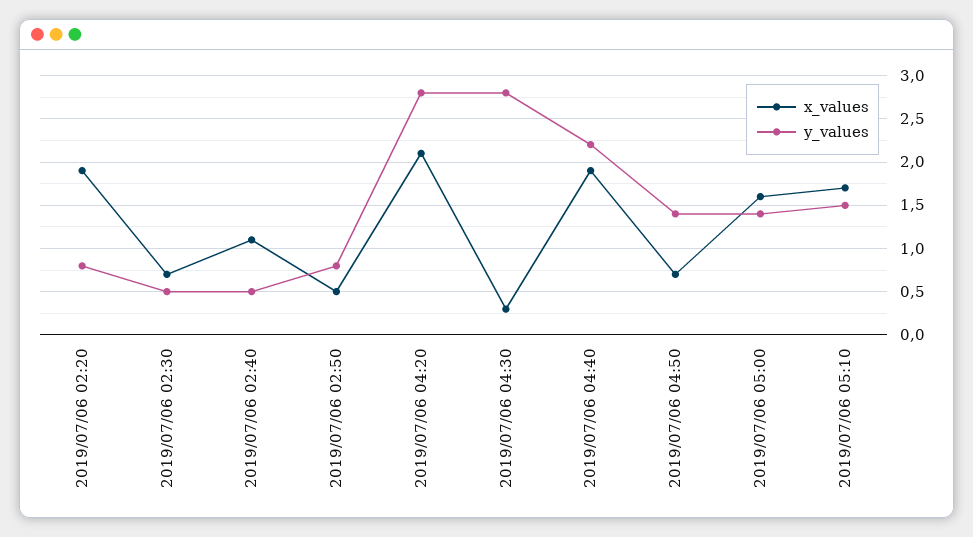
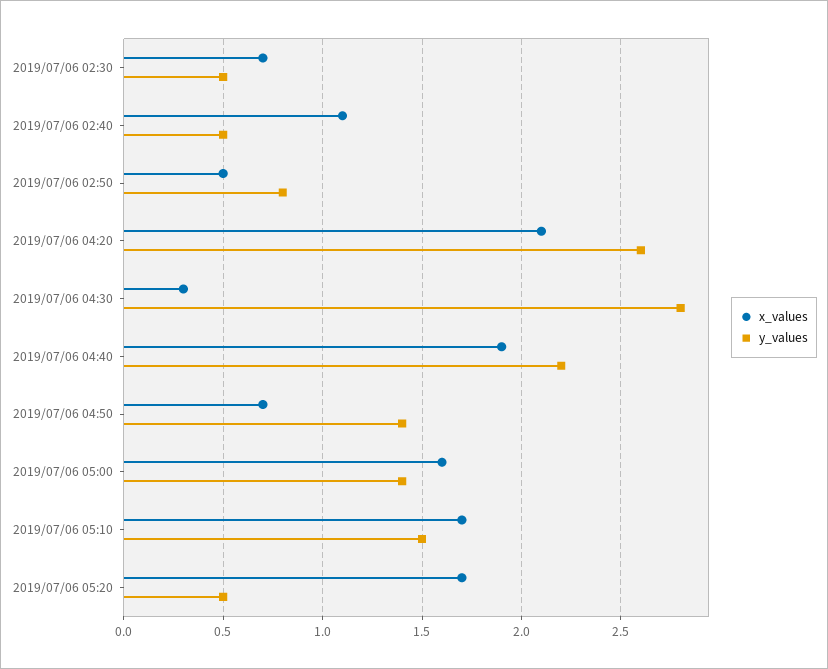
x_values, 2019/07/06 02:20: 1.9 -> none
y_values, 2019/07/06 02:20: 0.8 -> none
y_values, 2019/07/06 04:20: 2.8 -> 2.6
x_values, 2019/07/06 05:20: none -> 1.7
y_values, 2019/07/06 05:20: none -> 0.5

